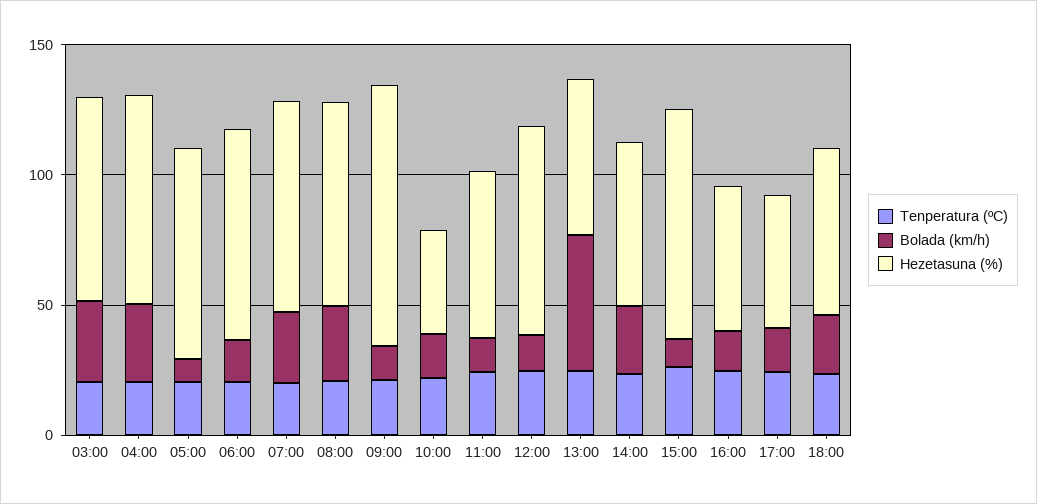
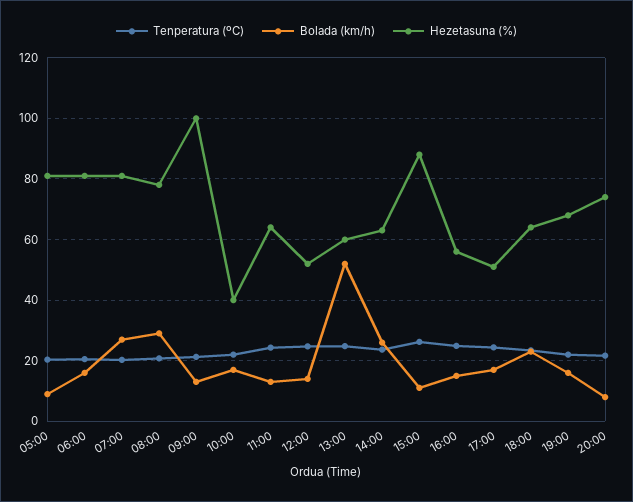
Tenperatura (ºC), 03:00: 20 -> none
Bolada (km/h), 03:00: 30 -> none
Hezetasuna (%), 03:00: 80 -> none
Tenperatura (ºC), 04:00: 20 -> none
Bolada (km/h), 04:00: 30 -> none
Hezetasuna (%), 04:00: 80 -> none
Hezetasuna (%), 12:00: 80 -> 52
Tenperatura (ºC), 19:00: none -> 22
Bolada (km/h), 19:00: none -> 16
Hezetasuna (%), 19:00: none -> 68
Tenperatura (ºC), 20:00: none -> 22
Bolada (km/h), 20:00: none -> 8
Hezetasuna (%), 20:00: none -> 74

